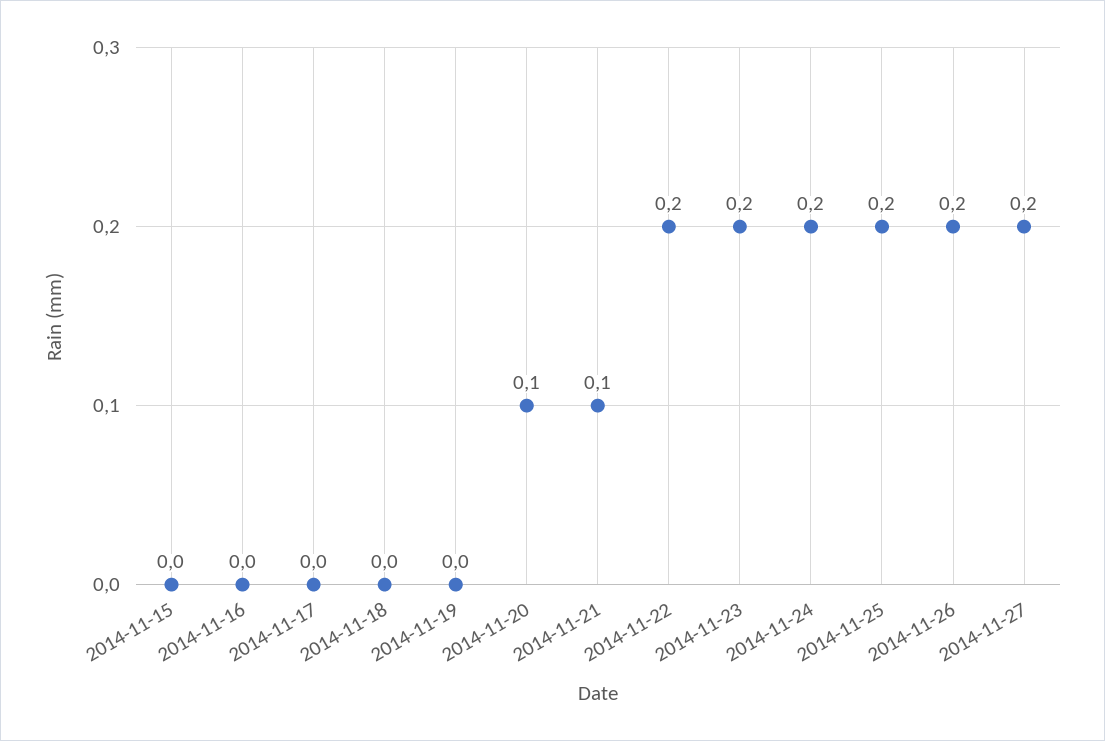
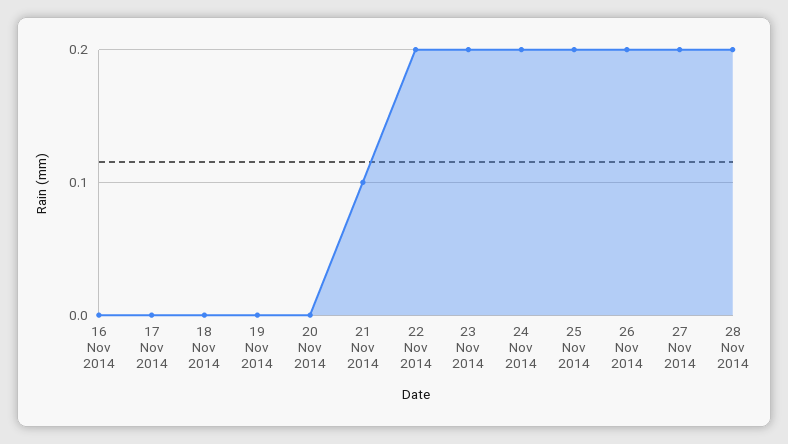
2014-11-15: 0 -> none
2014-11-20: 0.1 -> 0
28 Nov 2014: none -> 0.2

